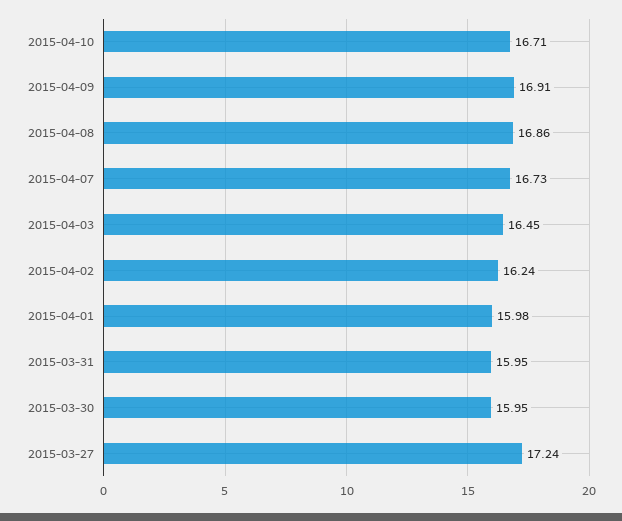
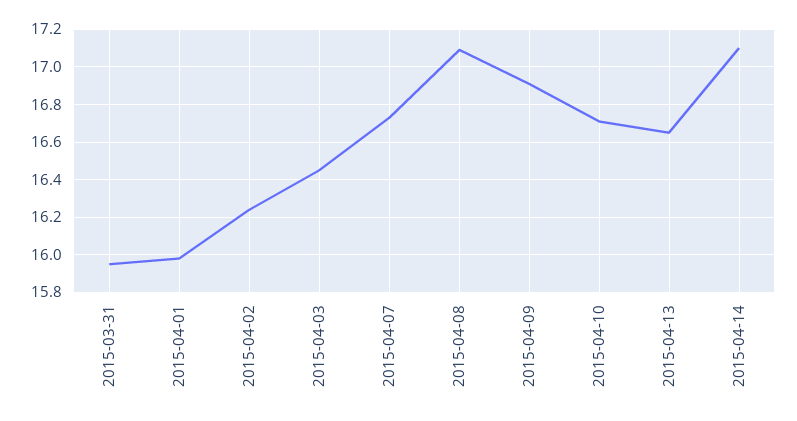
2015-04-08: 16.86 -> 17.1
2015-03-30: 15.95 -> none
2015-03-27: 17.24 -> none
2015-04-13: none -> 16.65
2015-04-14: none -> 17.1

